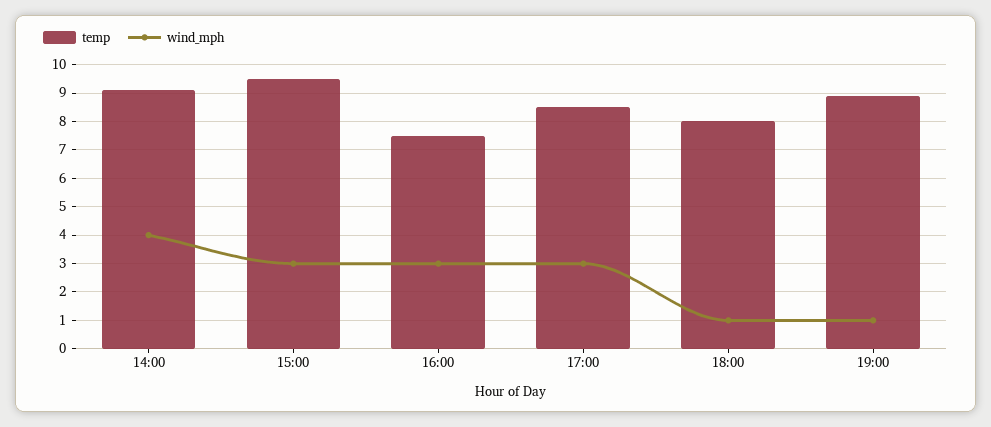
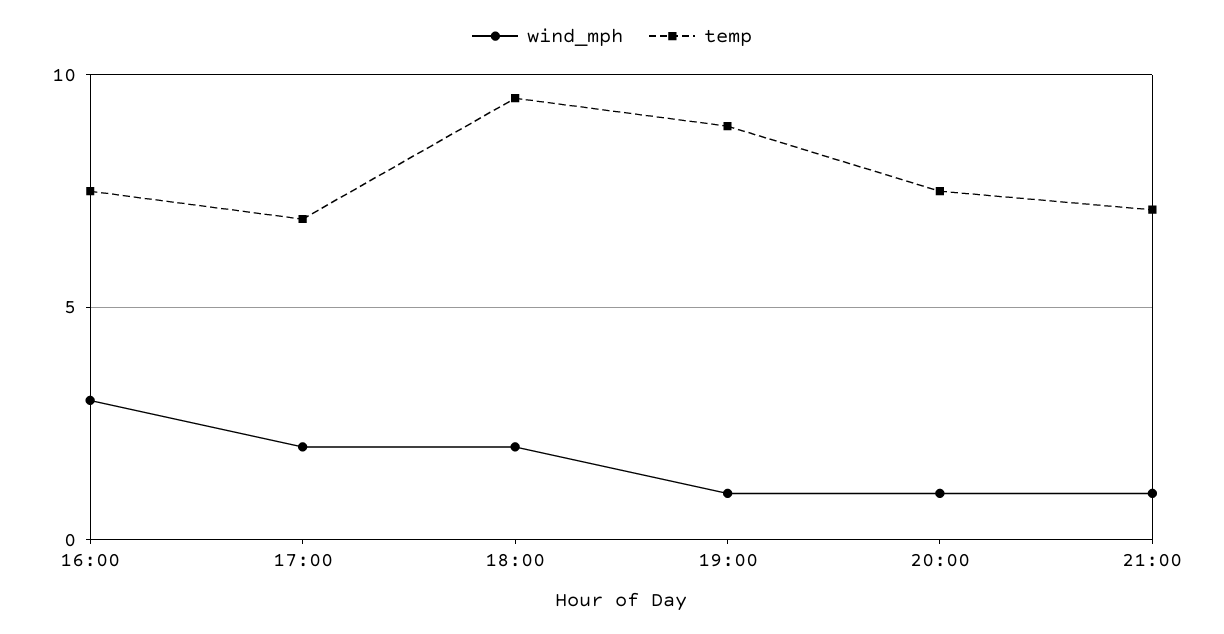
temp, 14:00: 9 -> none
wind_mph, 14:00: 4 -> none
temp, 15:00: 9.5 -> none
wind_mph, 15:00: 3 -> none
temp, 17:00: 8.5 -> 7
wind_mph, 17:00: 3 -> 2
temp, 18:00: 8 -> 9.5
wind_mph, 18:00: 1 -> 2
wind_mph, 20:00: none -> 1
temp, 20:00: none -> 7.5
wind_mph, 21:00: none -> 1
temp, 21:00: none -> 7

